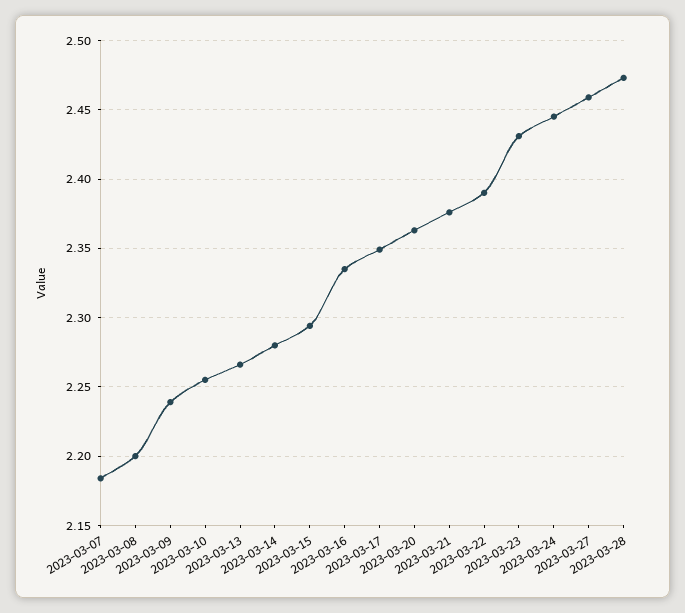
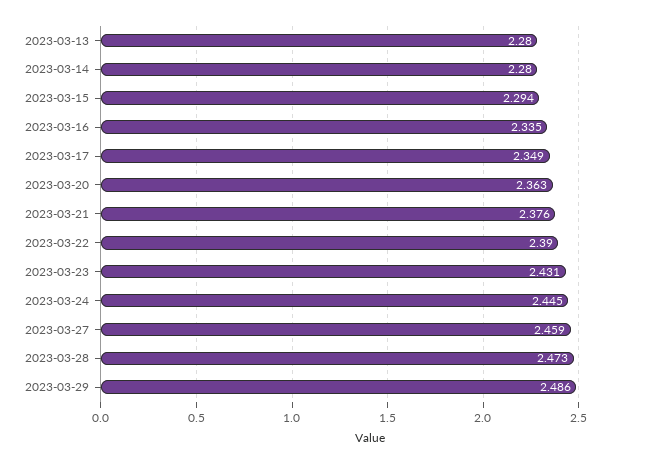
2023-03-07: 2.185 -> none
2023-03-08: 2.2 -> none
2023-03-09: 2.24 -> none
2023-03-10: 2.255 -> none
2023-03-13: 2.265 -> 2.28
2023-03-29: none -> 2.486

